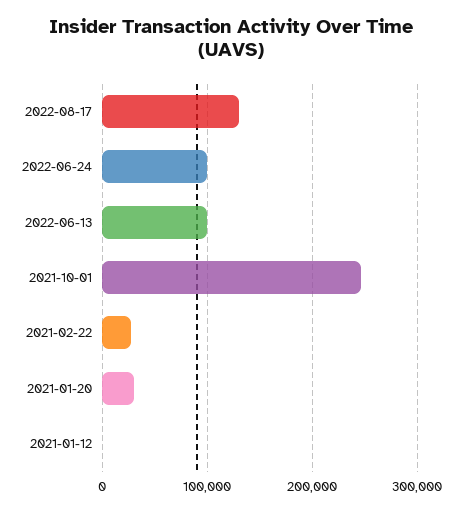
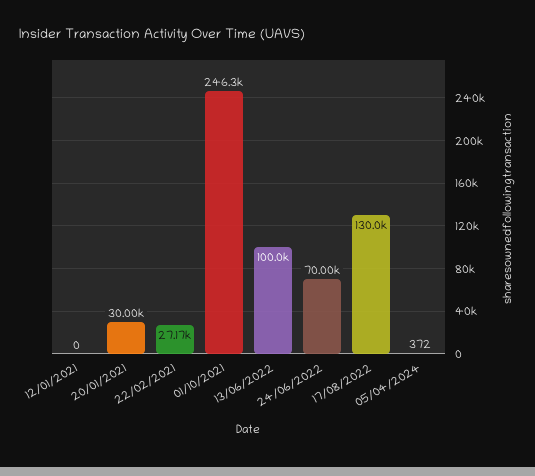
2022-06-24: 100000 -> 70000
05/04/2024: none -> 372

